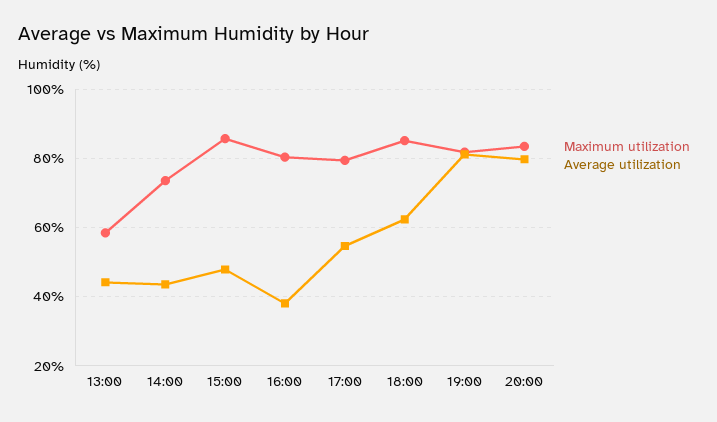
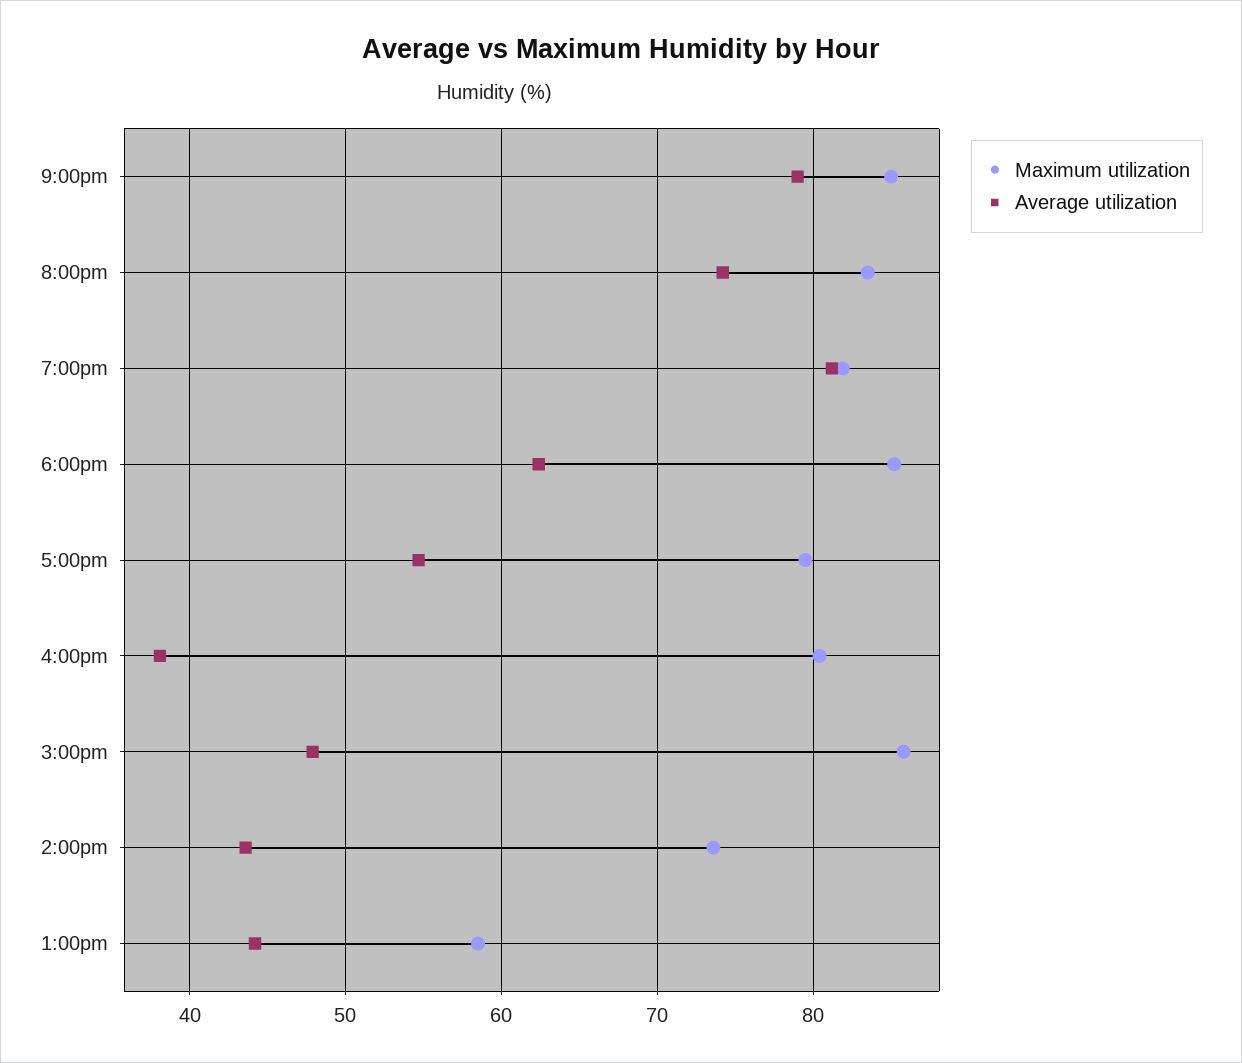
Average utilization, 20:00: 80 -> 74
Maximum utilization, 9:00pm: none -> 85
Average utilization, 9:00pm: none -> 79

